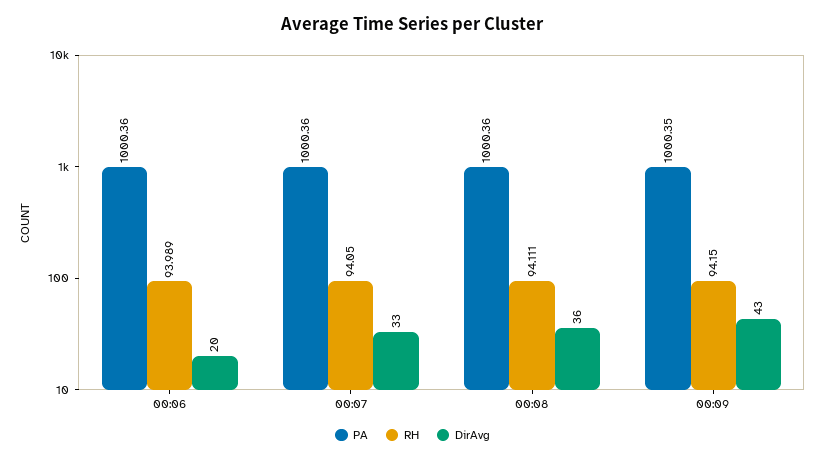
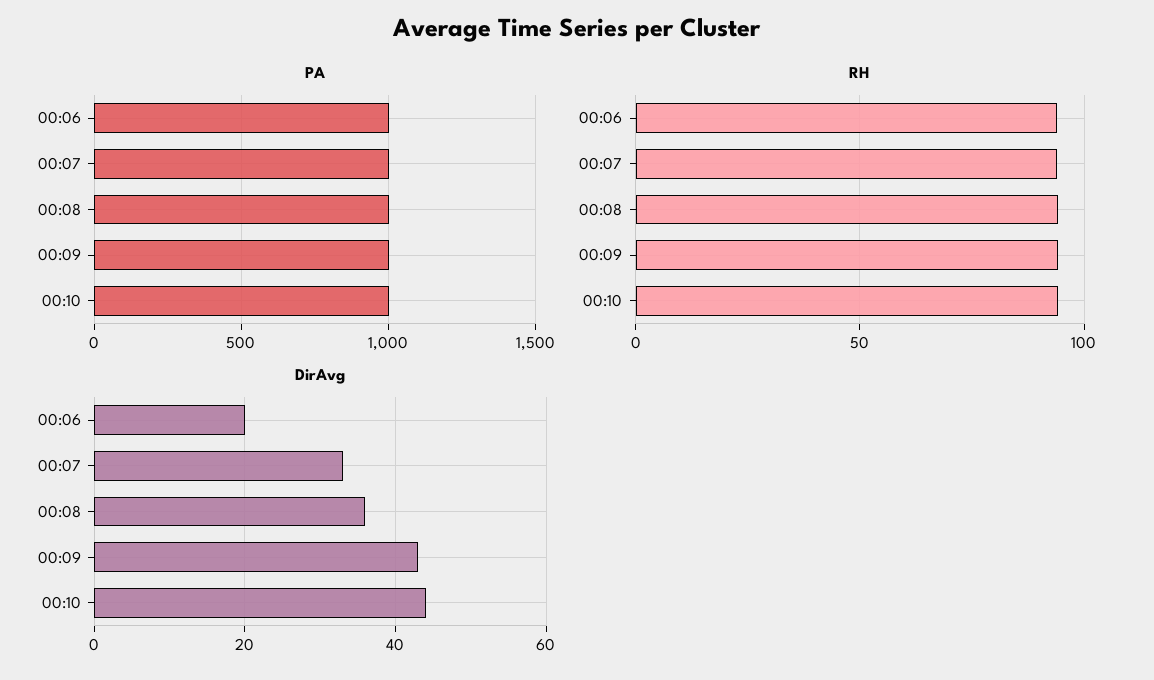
PA, 00:10: none -> 1000
RH, 00:10: none -> 95
DirAvg, 00:10: none -> 45

